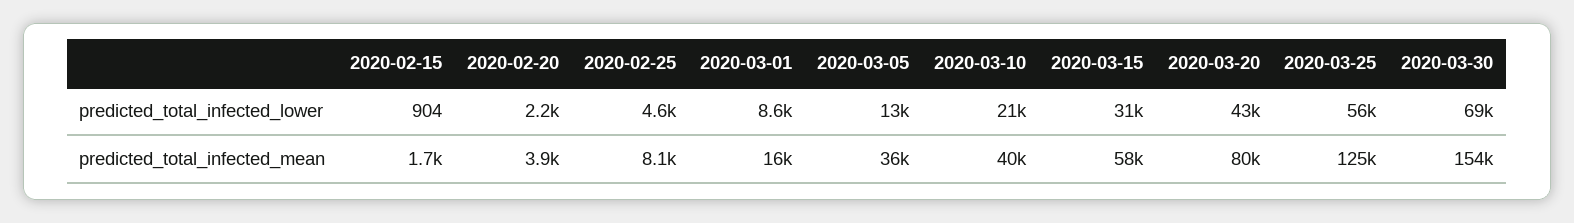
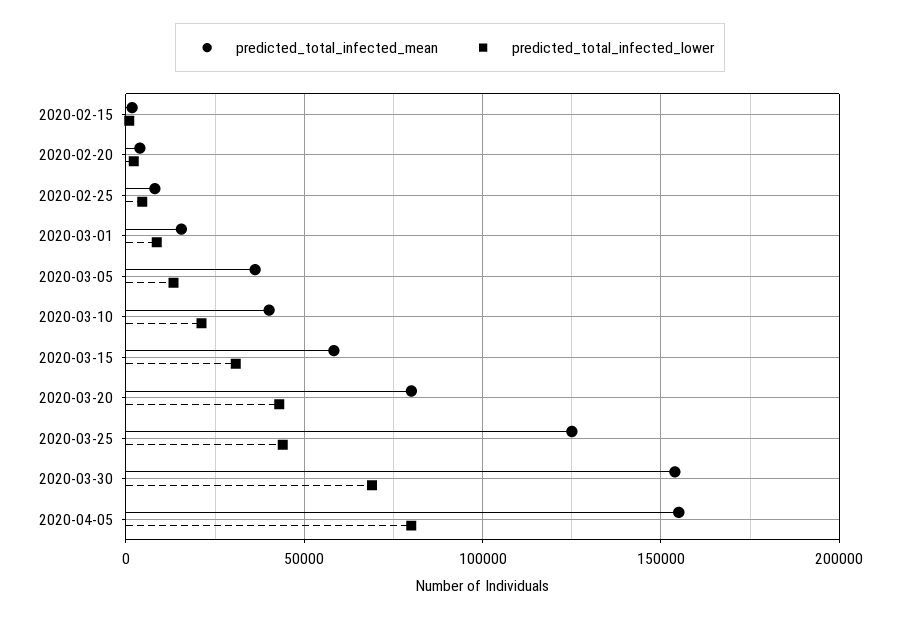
predicted_total_infected_lower, 2020-03-25: 56000 -> 45000
predicted_total_infected_mean, 2020-04-05: none -> 155000
predicted_total_infected_lower, 2020-04-05: none -> 80000

